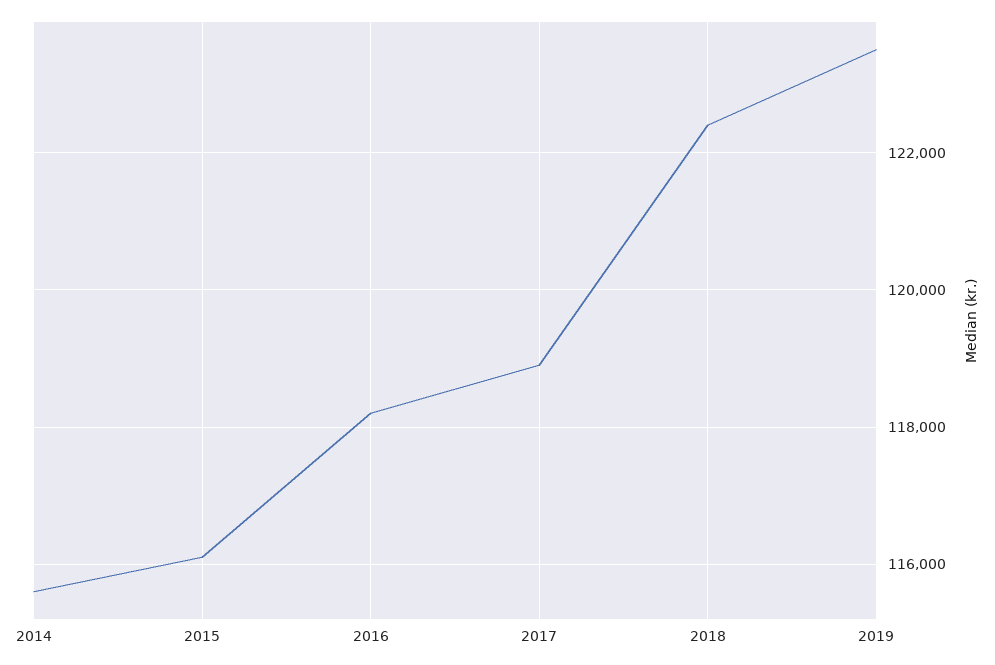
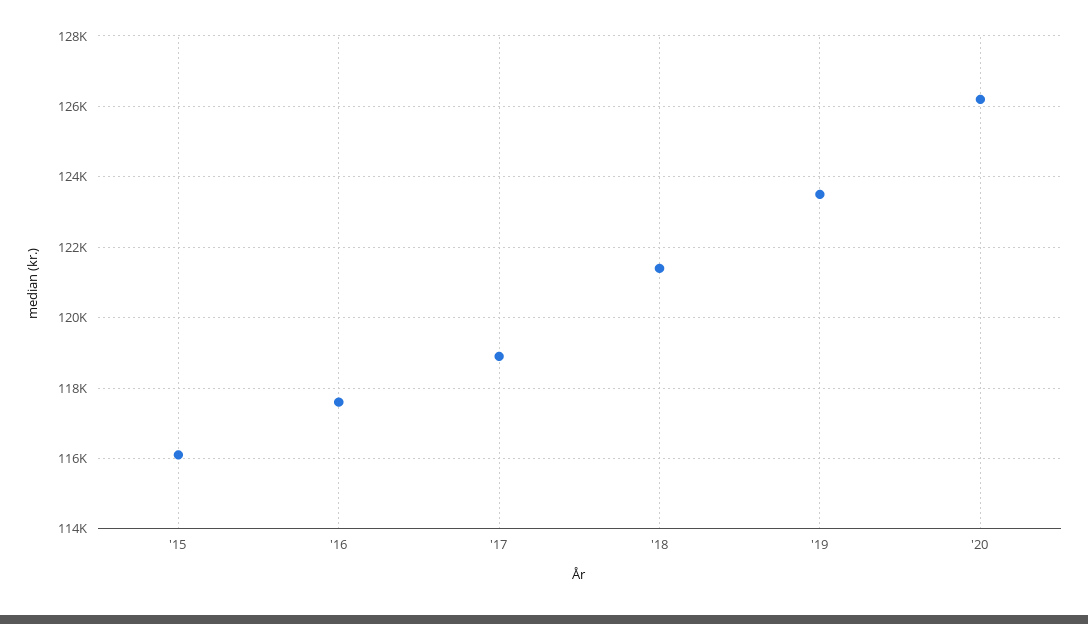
2014: 115600 -> none
2016: 118200 -> 117600
2018: 122400 -> 121400
'20: none -> 126200

